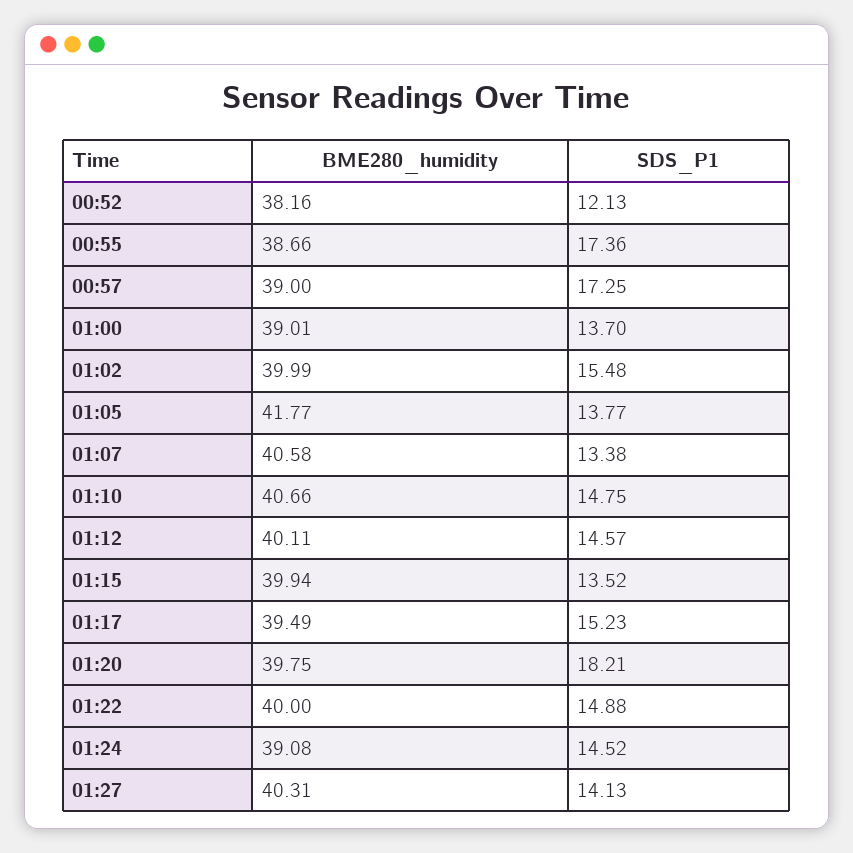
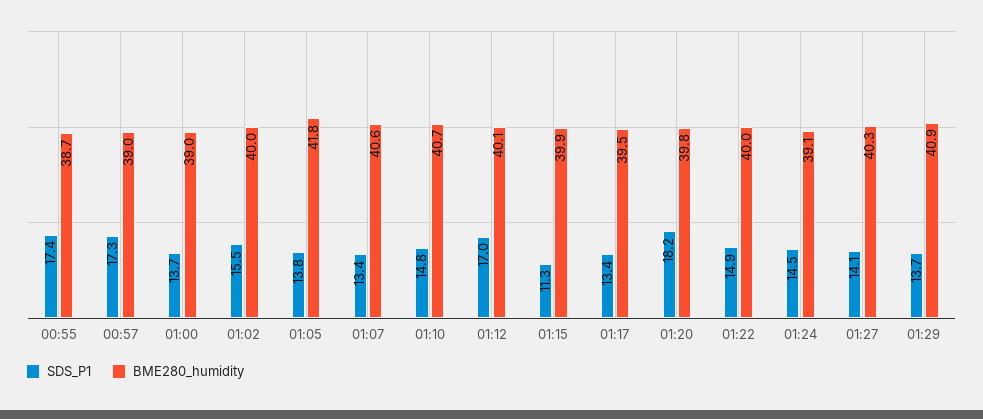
BME280_humidity, 00:52: 38.16 -> none
SDS_P1, 00:52: 12.13 -> none
SDS_P1, 01:12: 14.57 -> 17
SDS_P1, 01:15: 13.52 -> 11.3
SDS_P1, 01:17: 15.23 -> 13.4
SDS_P1, 01:29: none -> 13.7
BME280_humidity, 01:29: none -> 40.9

